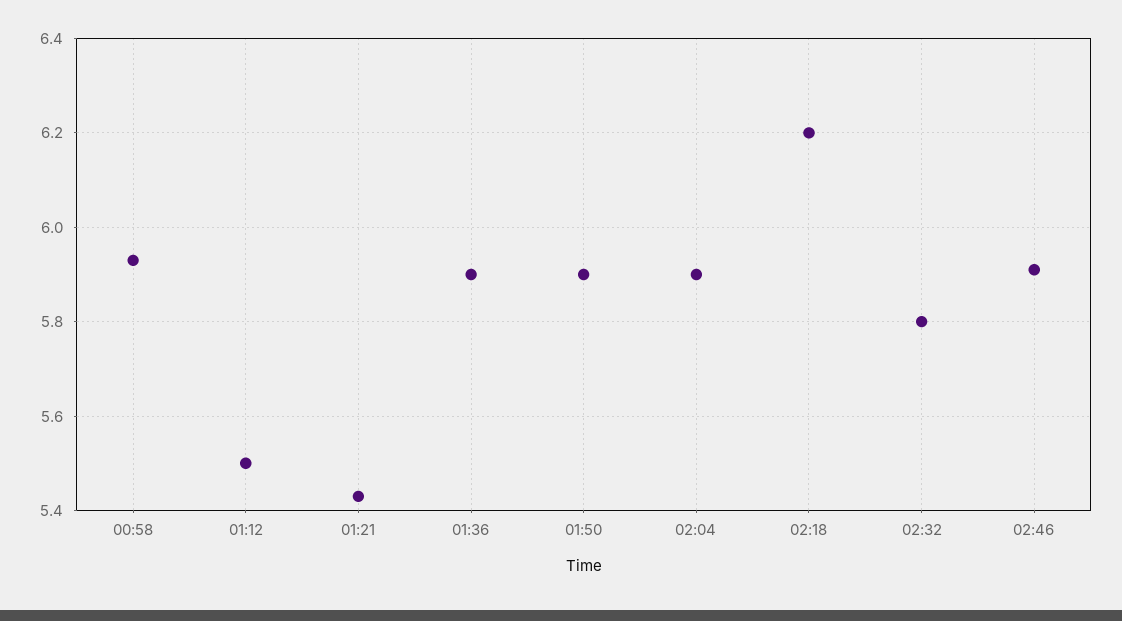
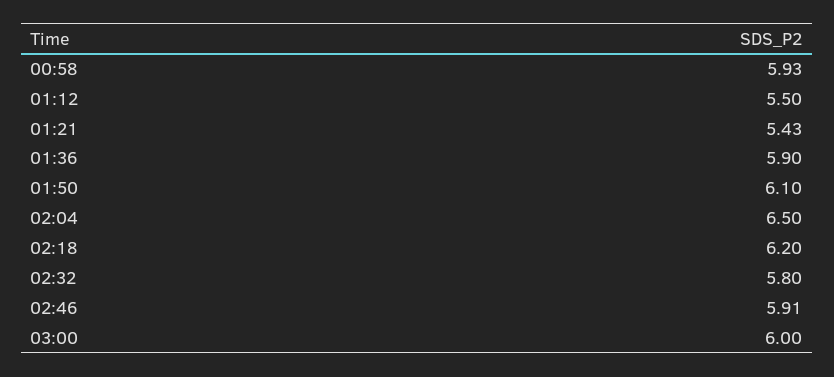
01:50: 5.9 -> 6.1
02:04: 5.9 -> 6.5
03:00: none -> 6

